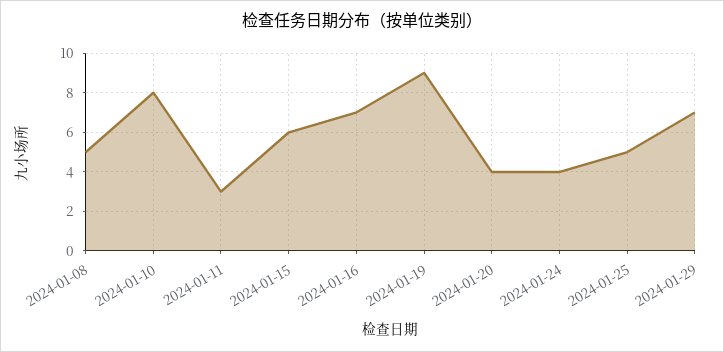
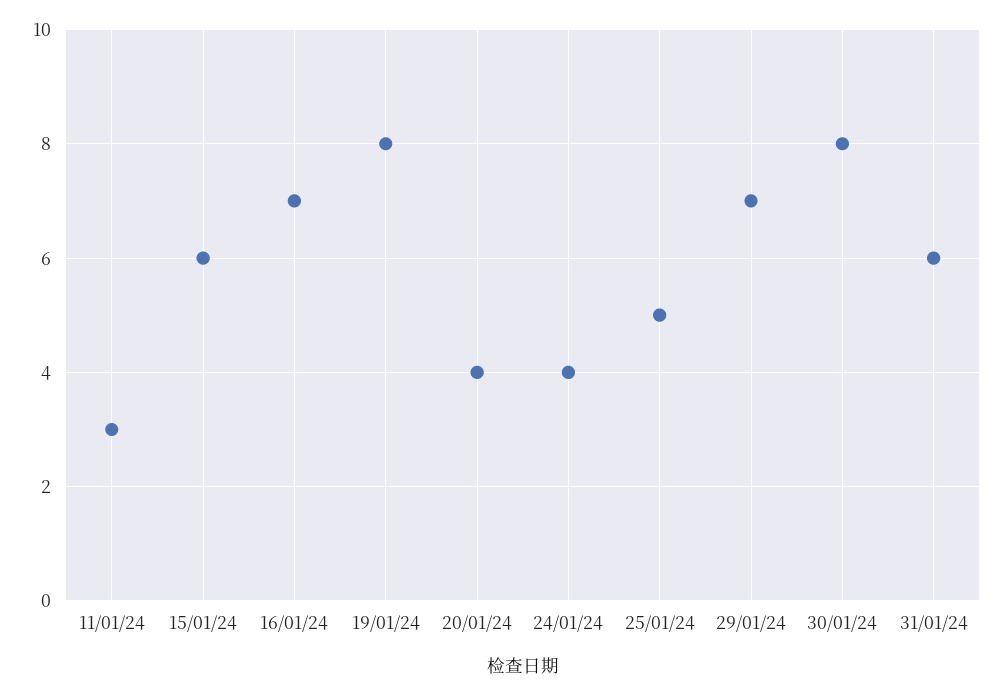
2024-01-08: 5 -> none
2024-01-10: 8 -> none
2024-01-19: 9 -> 8
30/01/24: none -> 8
31/01/24: none -> 6

